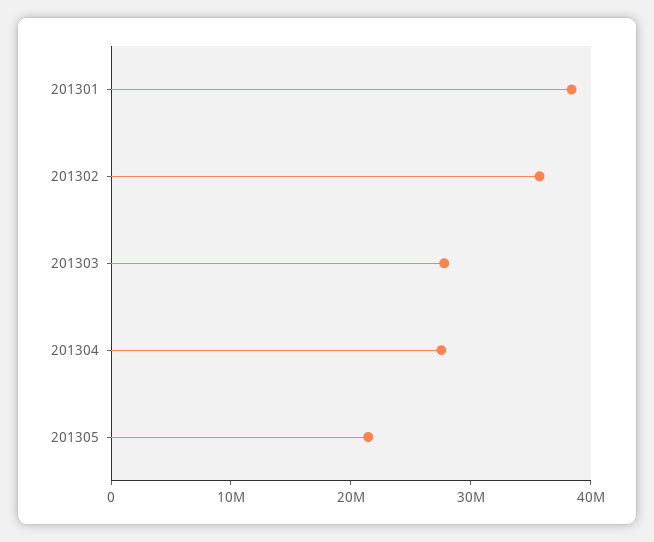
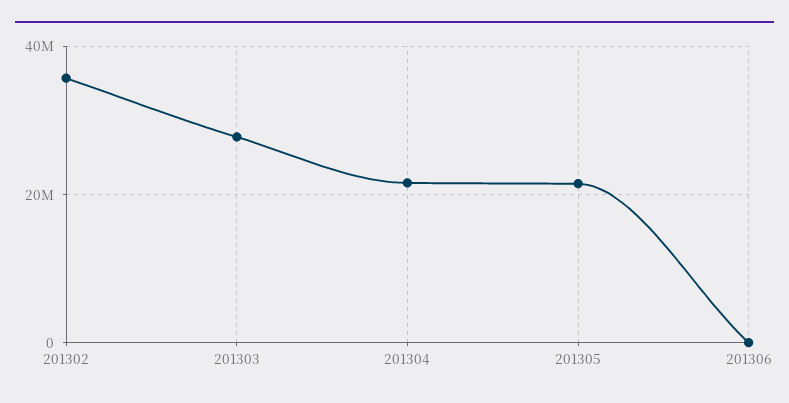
201301: 38000000 -> none
201304: 28000000 -> 22000000
201306: none -> 0

